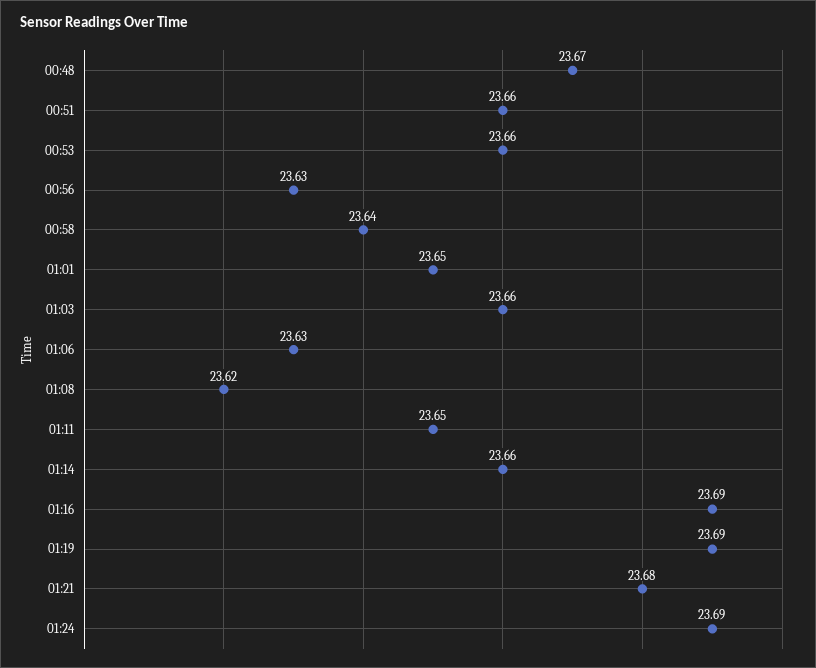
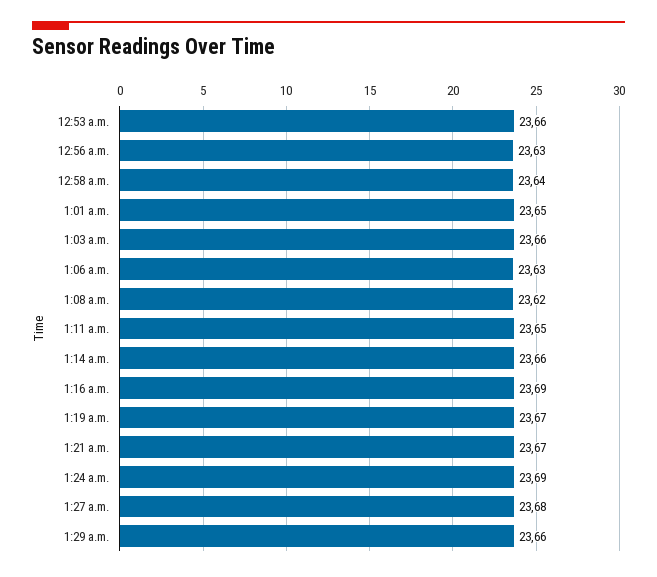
00:48: 23.67 -> none
00:51: 23.66 -> none
01:19: 23.69 -> 23.67
01:21: 23.68 -> 23.67
1:27 a.m.: none -> 23.68
1:29 a.m.: none -> 23.66

